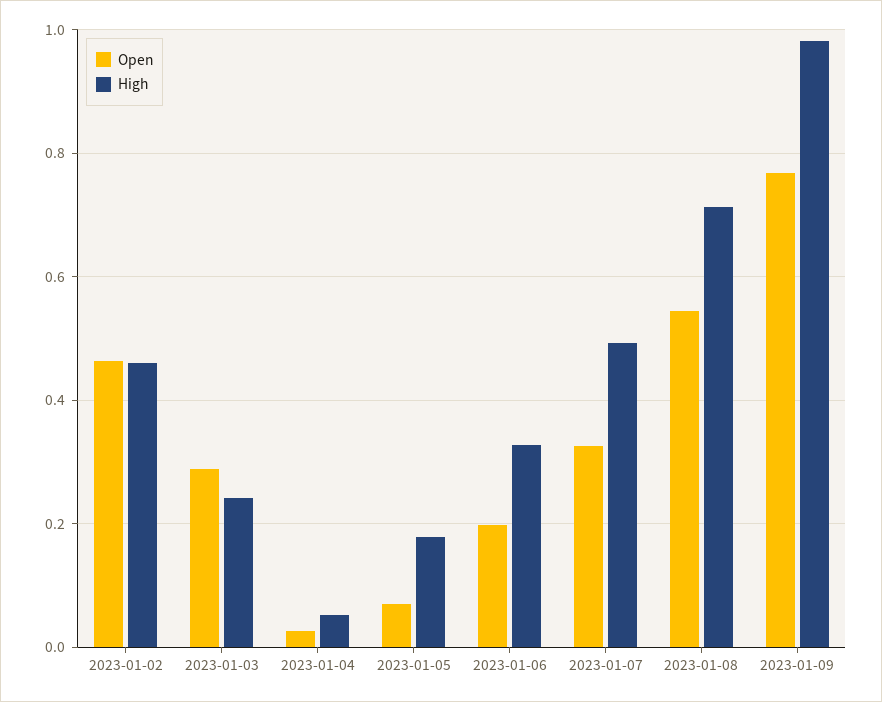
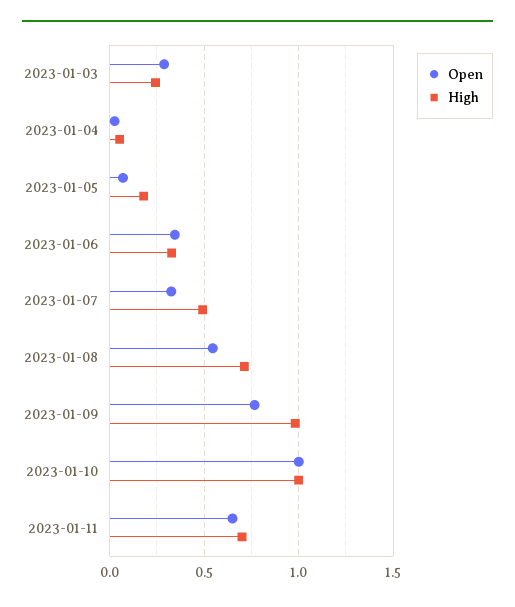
Open, 2023-01-02: 0.46 -> none
High, 2023-01-02: 0.46 -> none
Open, 2023-01-06: 0.2 -> 0.35
Open, 2023-01-10: none -> 1
High, 2023-01-10: none -> 1
Open, 2023-01-11: none -> 0.65
High, 2023-01-11: none -> 0.7

